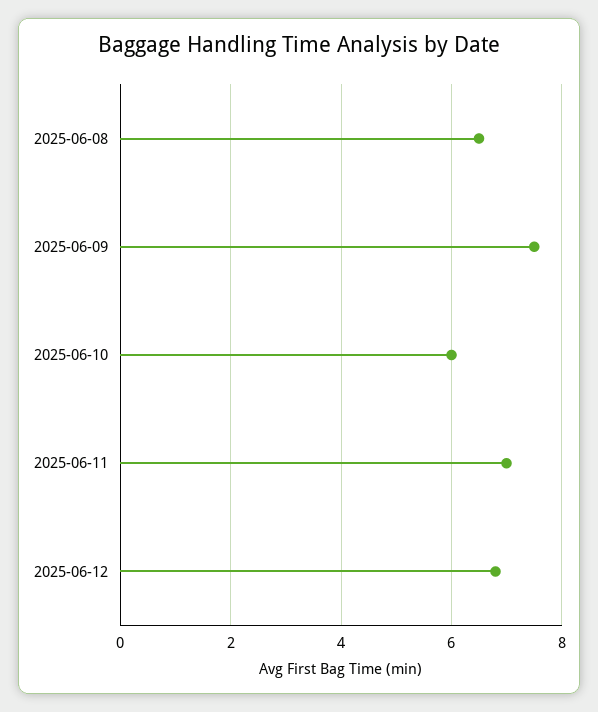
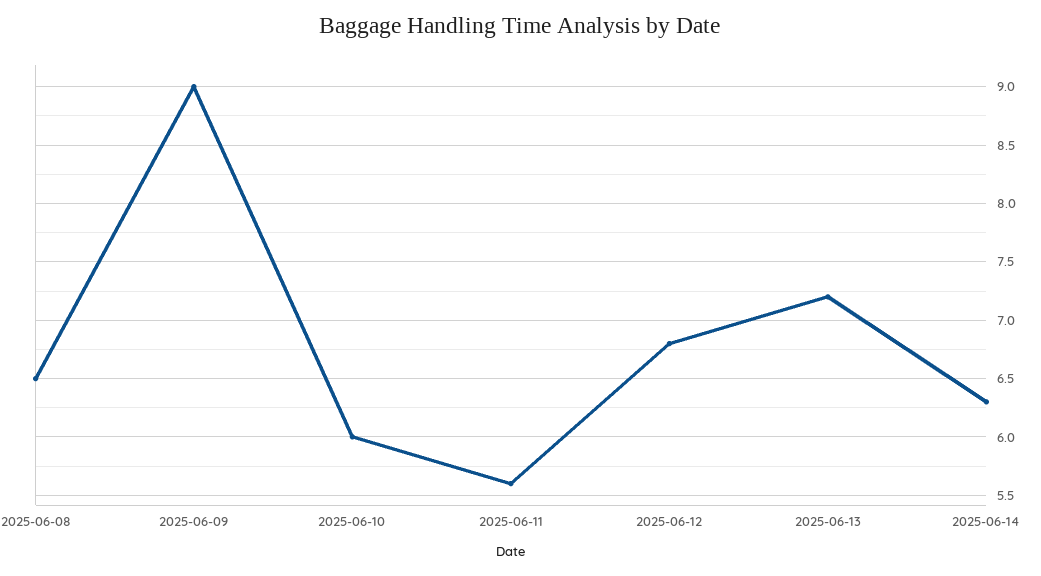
2025-06-09: 7.5 -> 9
2025-06-11: 7 -> 5.6
2025-06-13: none -> 7.2
2025-06-14: none -> 6.3

